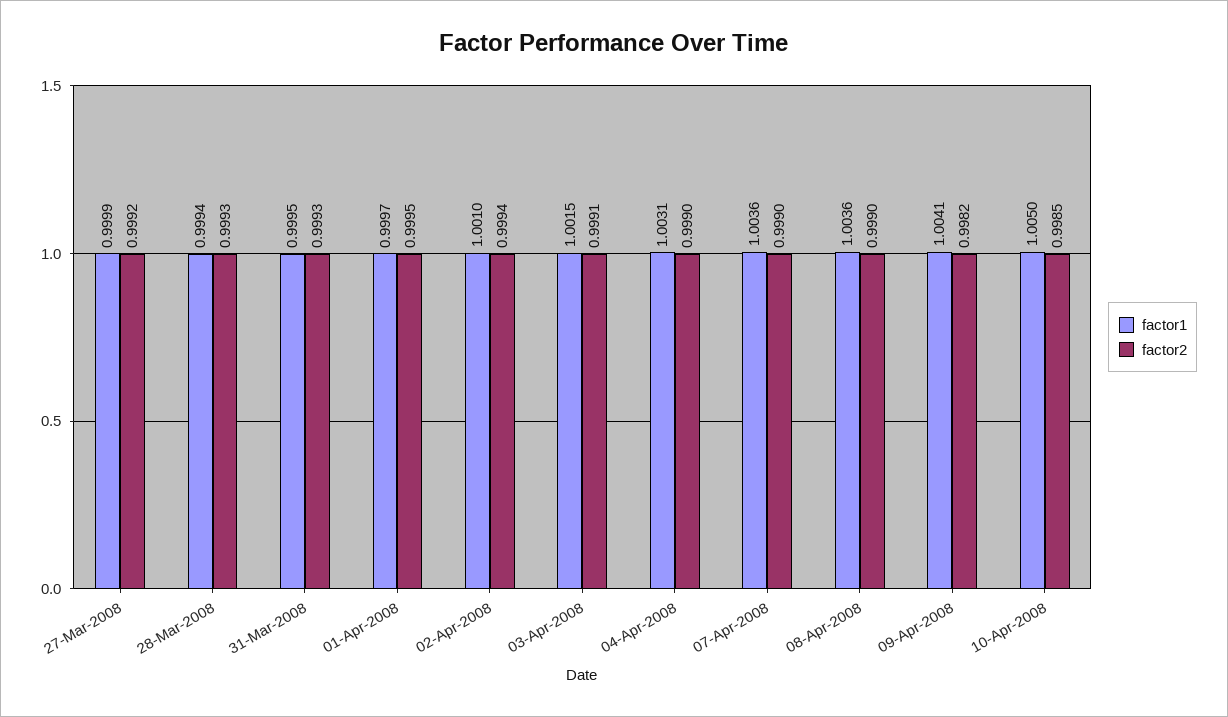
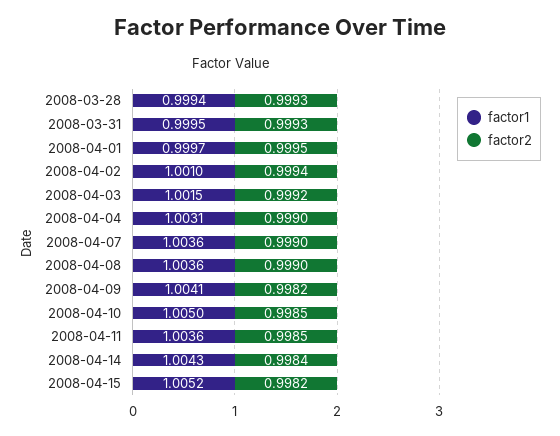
factor1, 27-Mar-2008: 0.9999 -> none
factor2, 27-Mar-2008: 0.9992 -> none
factor2, 03-Apr-2008: 0.9991 -> 0.9992
factor1, 2008-04-11: none -> 1.0036
factor2, 2008-04-11: none -> 0.9985
factor1, 2008-04-14: none -> 1.0043
factor2, 2008-04-14: none -> 0.9984
factor1, 2008-04-15: none -> 1.0052
factor2, 2008-04-15: none -> 0.9982

